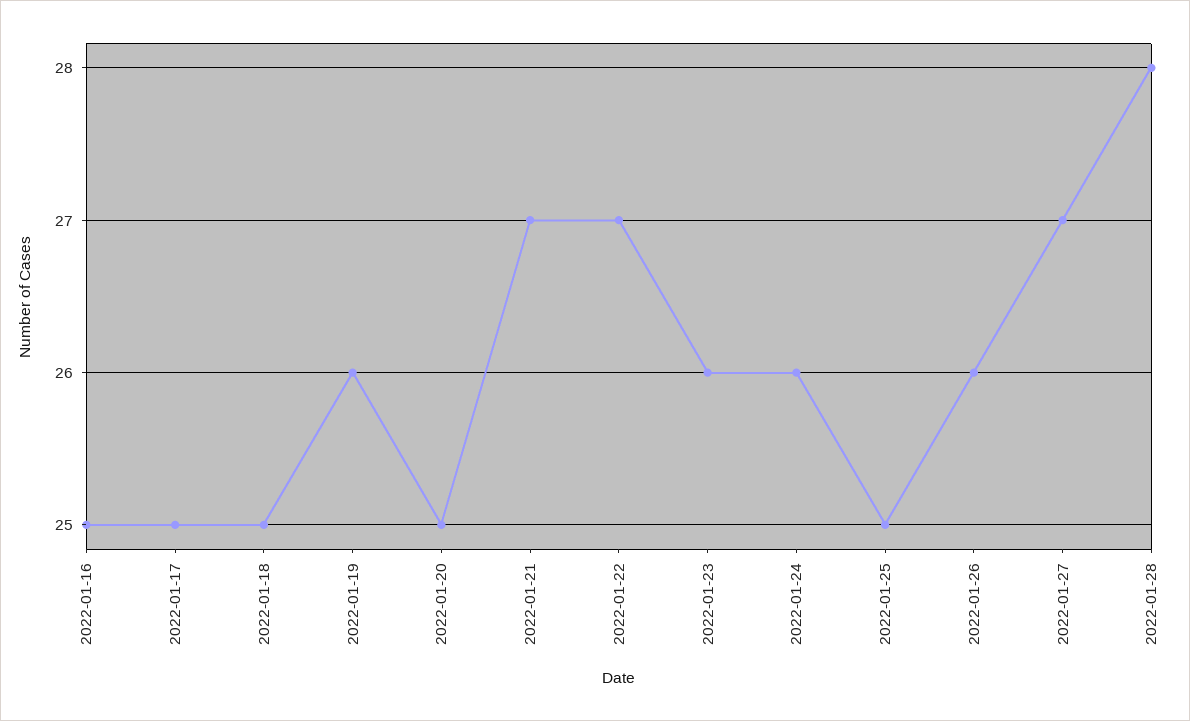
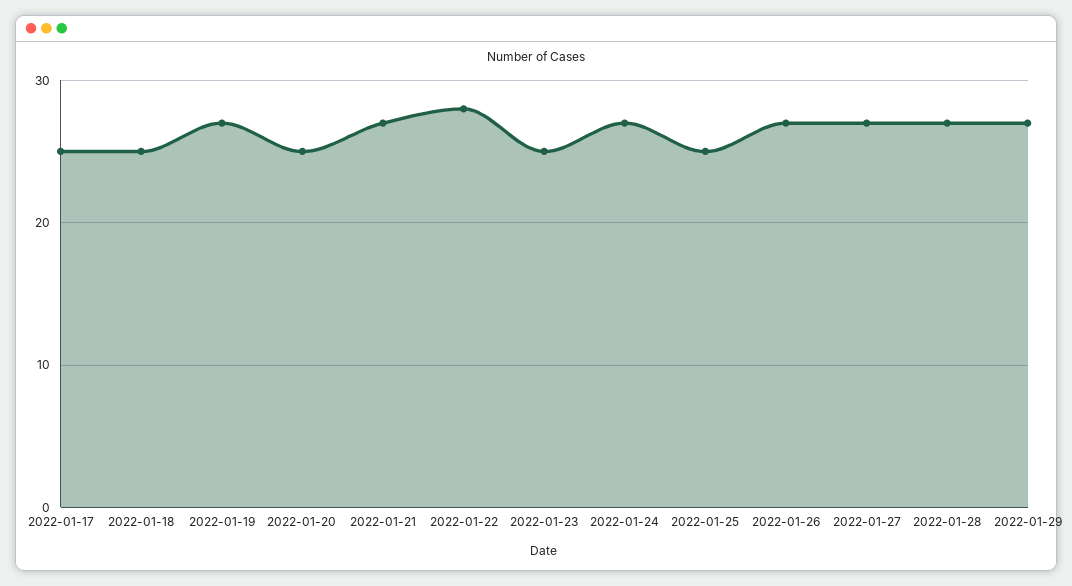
2022-01-16: 25 -> none
2022-01-19: 26 -> 27
2022-01-22: 27 -> 28
2022-01-23: 26 -> 25
2022-01-24: 26 -> 27
2022-01-26: 26 -> 27
2022-01-28: 28 -> 27
2022-01-29: none -> 27

